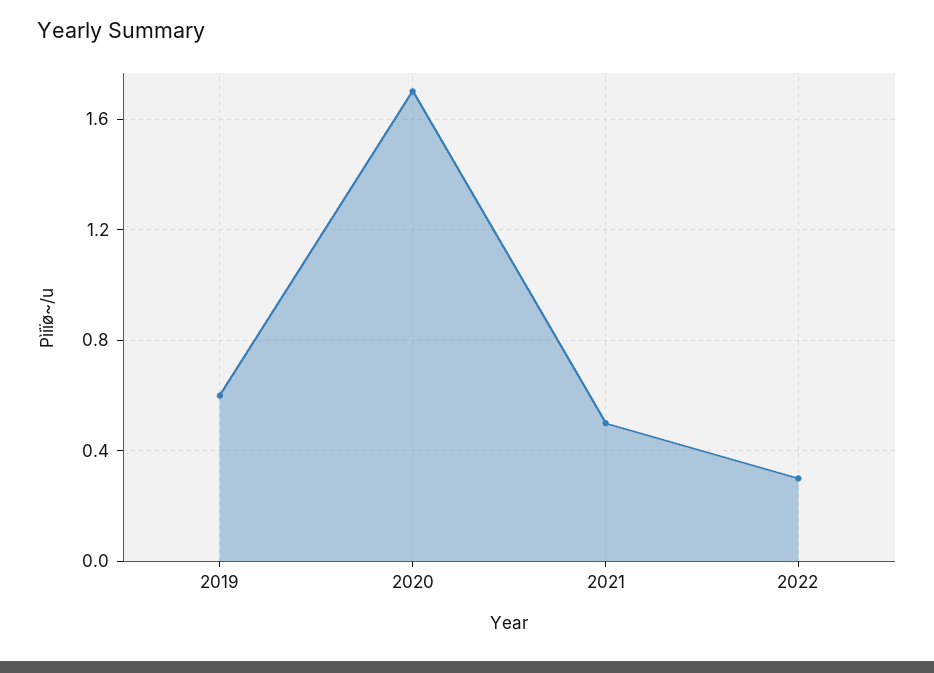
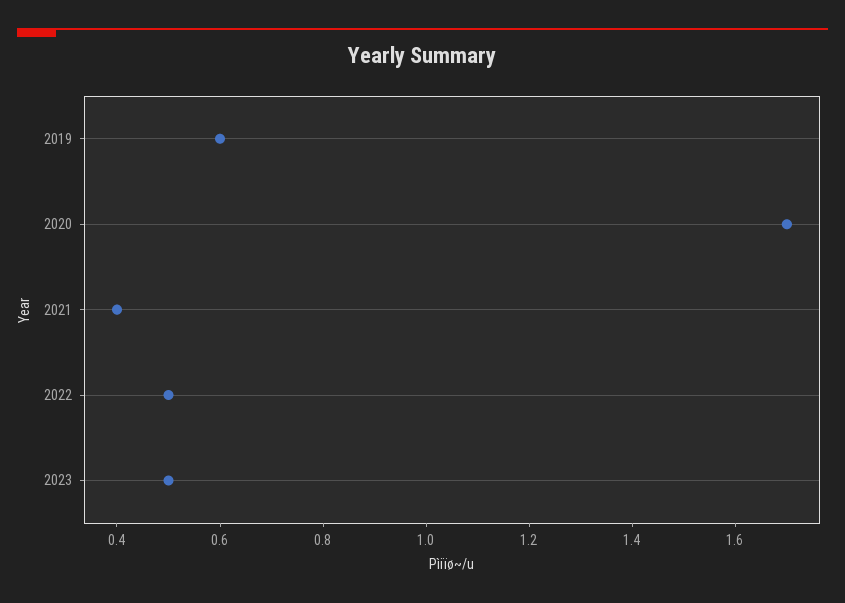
2021: 0.5 -> 0.4
2022: 0.3 -> 0.5
2023: none -> 0.5

